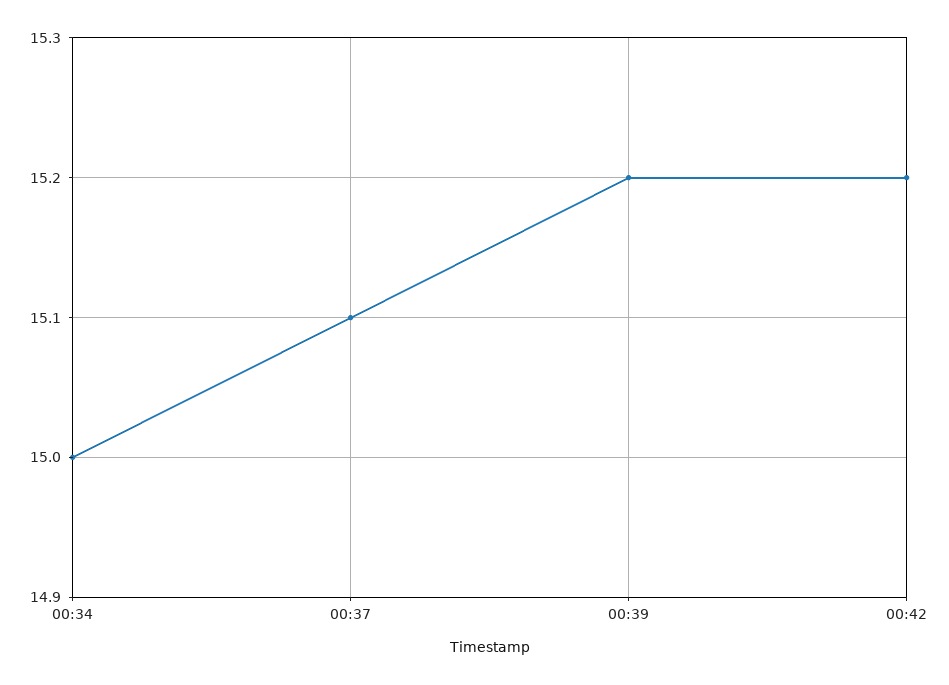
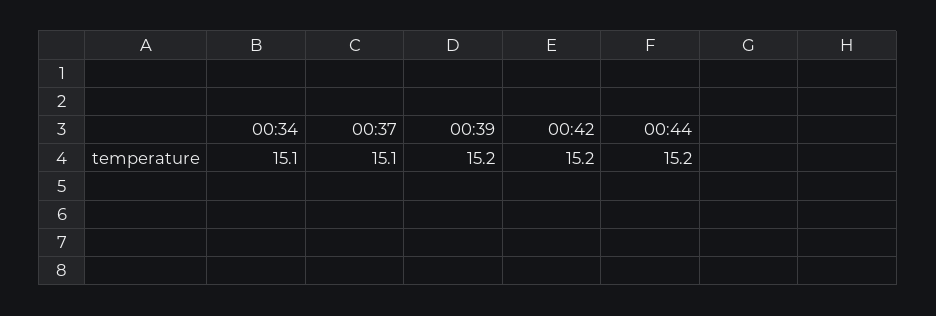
00:34: 15 -> 15.1
00:44: none -> 15.2

